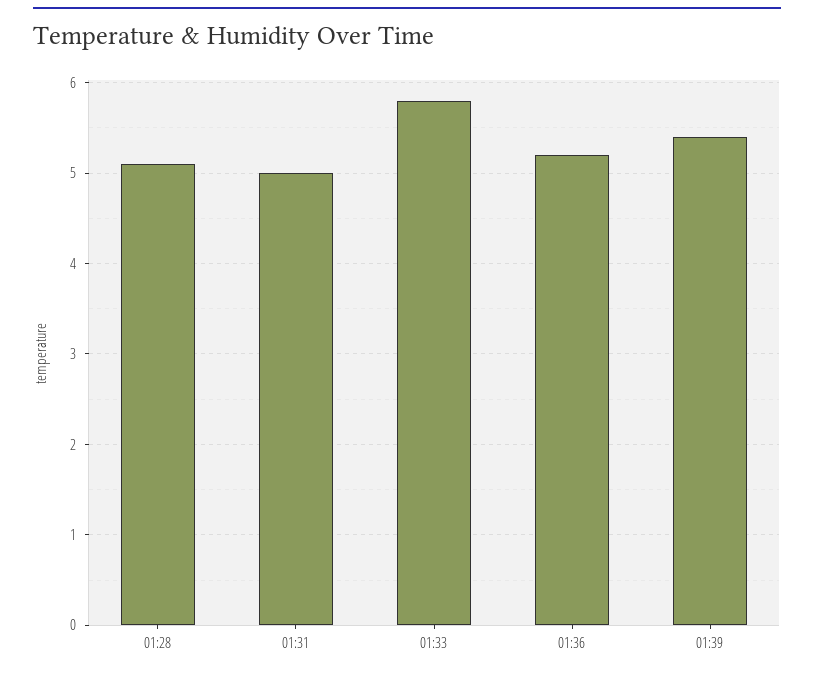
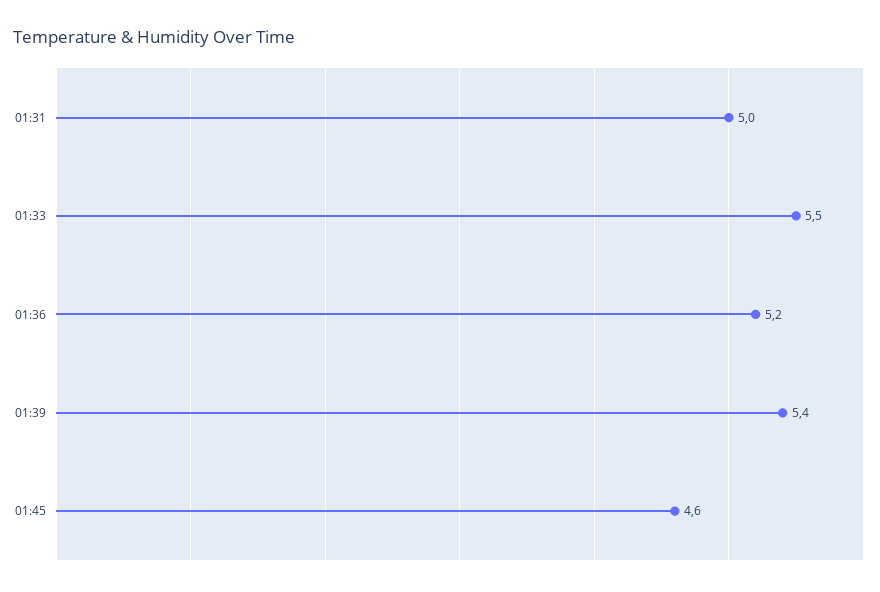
01:28: 5.1 -> none
01:33: 5.8 -> 5.5
01:45: none -> 4.6

